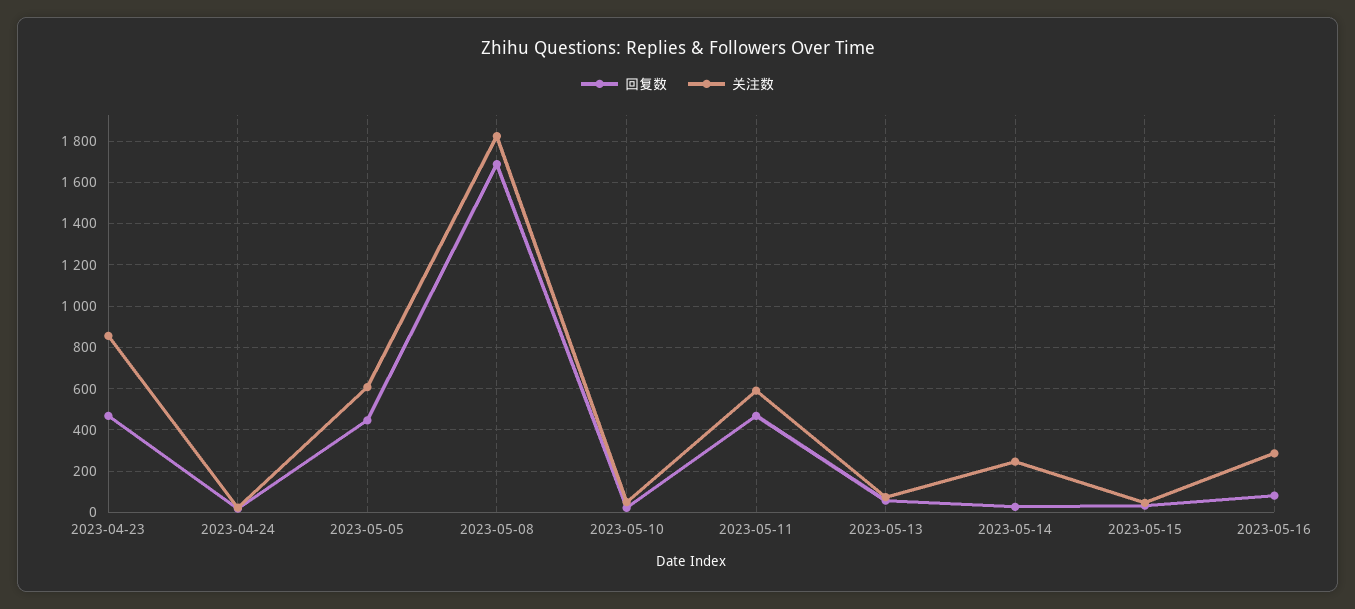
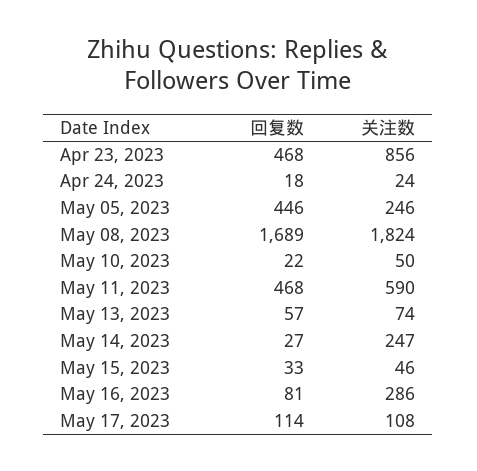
关注数, 2023-05-05: 600 -> 246
回复数, May 17, 2023: none -> 114
关注数, May 17, 2023: none -> 108

